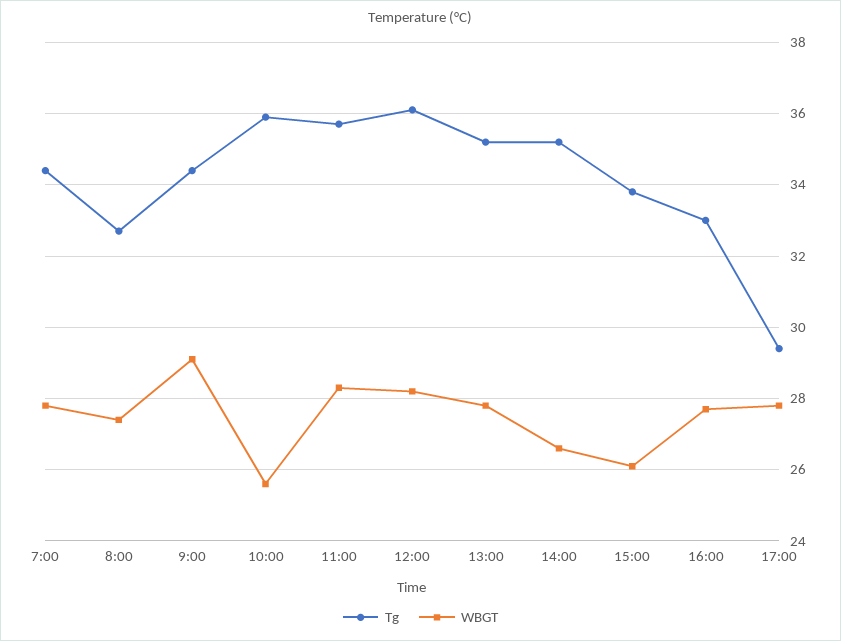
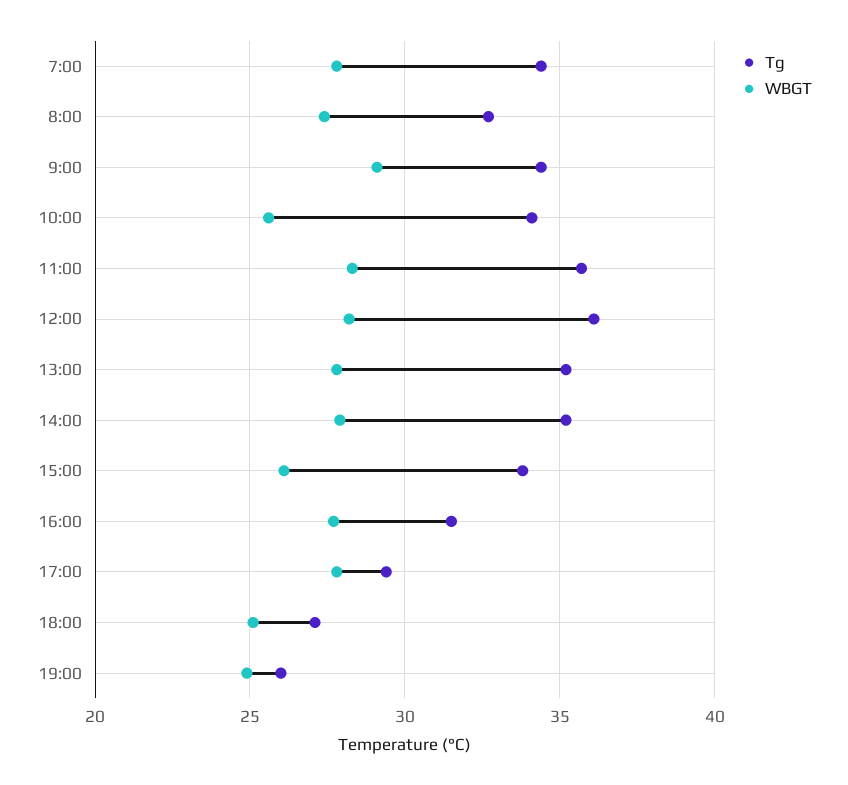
Tg, 10:00: 36 -> 34
WBGT, 14:00: 26.5 -> 28
Tg, 16:00: 33 -> 31.5
Tg, 18:00: none -> 27
WBGT, 18:00: none -> 25
Tg, 19:00: none -> 26
WBGT, 19:00: none -> 25

